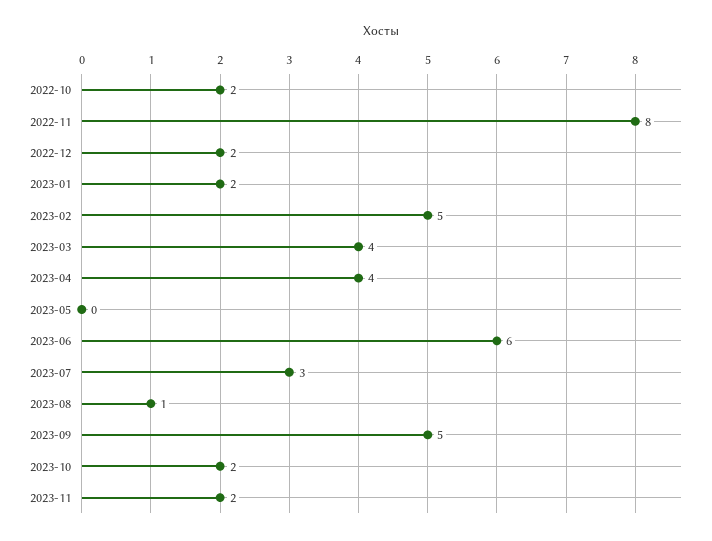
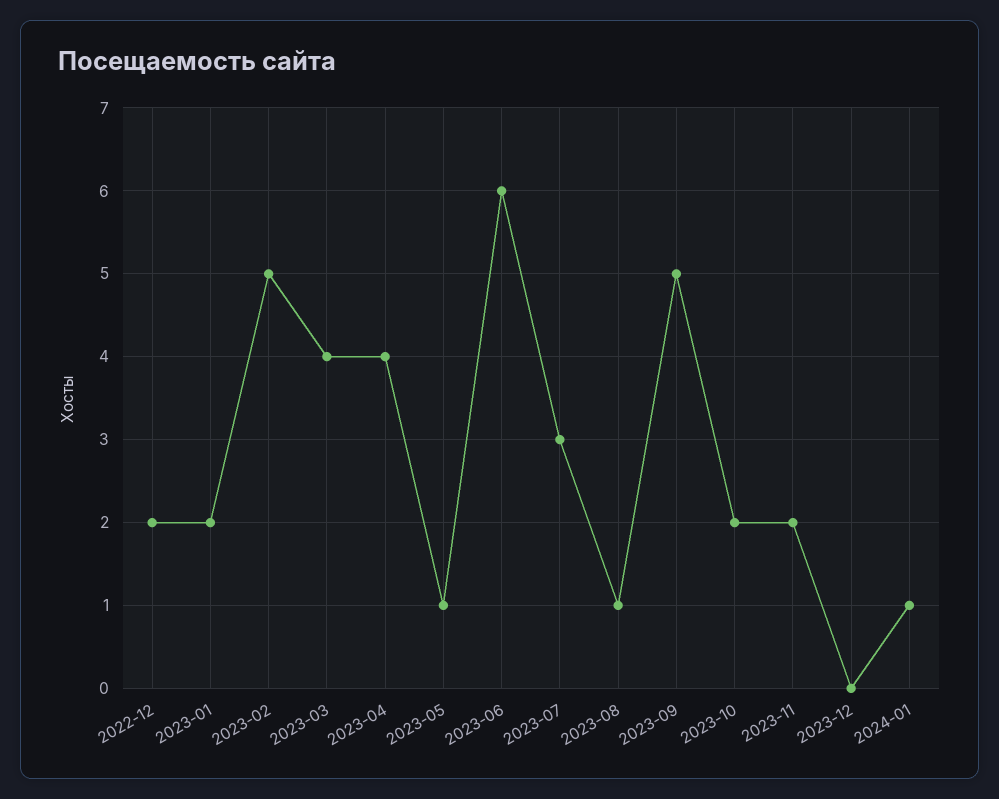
2022-10: 2 -> none
2022-11: 8 -> none
2023-05: 0 -> 1
2023-12: none -> 0
2024-01: none -> 1

